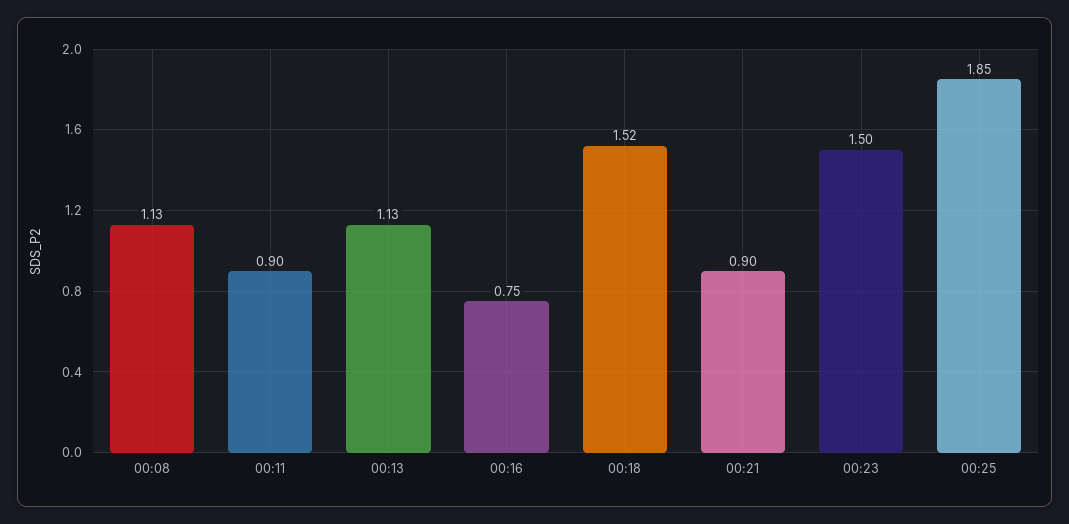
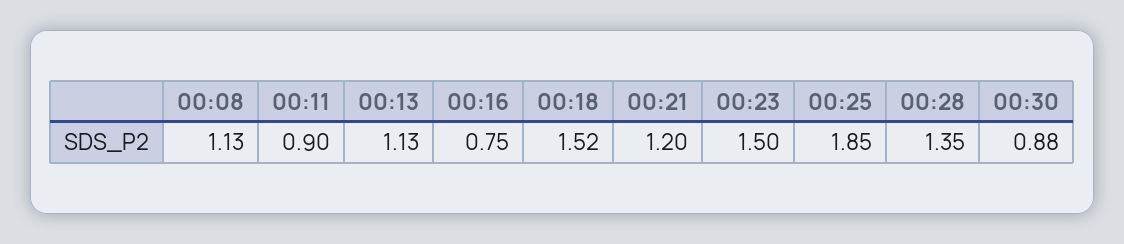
00:21: 0.9 -> 1.2
00:28: none -> 1.35
00:30: none -> 0.88

